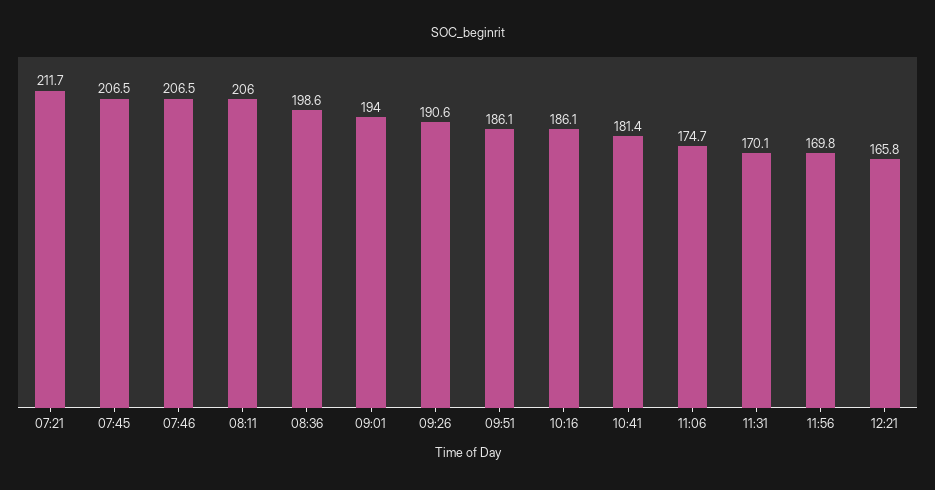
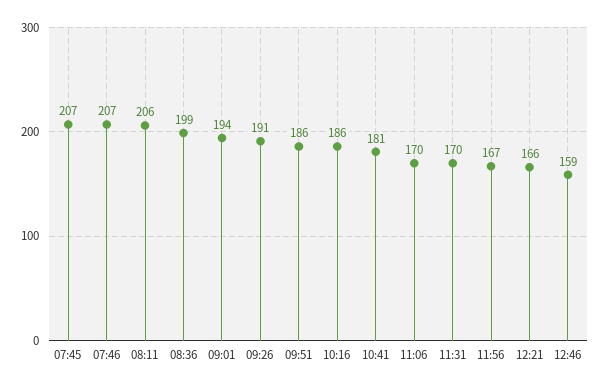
07:21: 211.7 -> none
11:06: 174.7 -> 170
11:56: 169.8 -> 167
12:46: none -> 159

